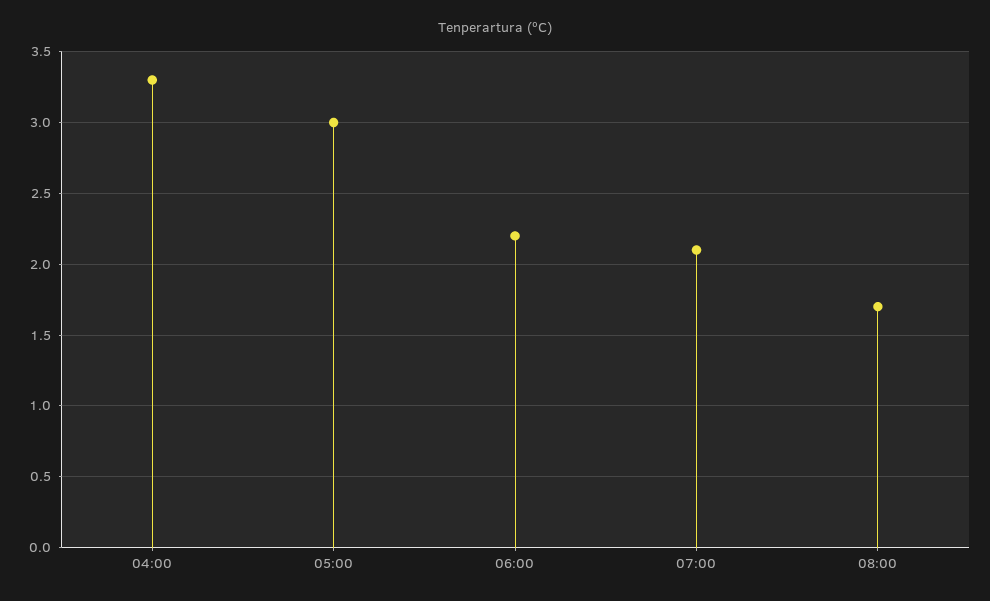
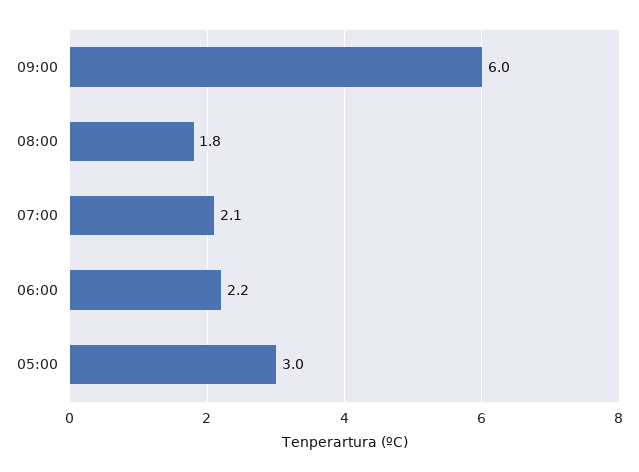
04:00: 3.3 -> none
08:00: 1.7 -> 1.8
09:00: none -> 6

